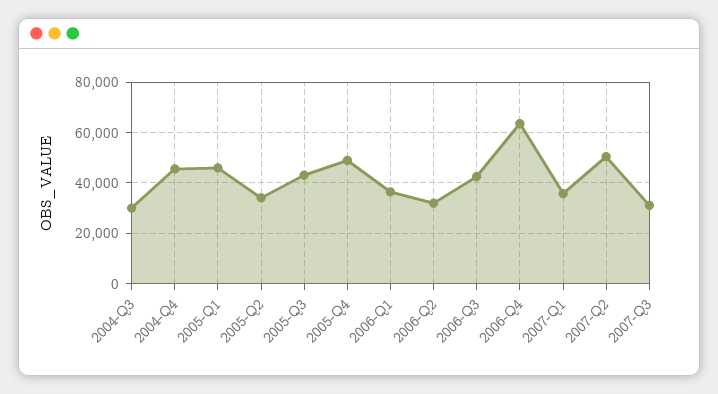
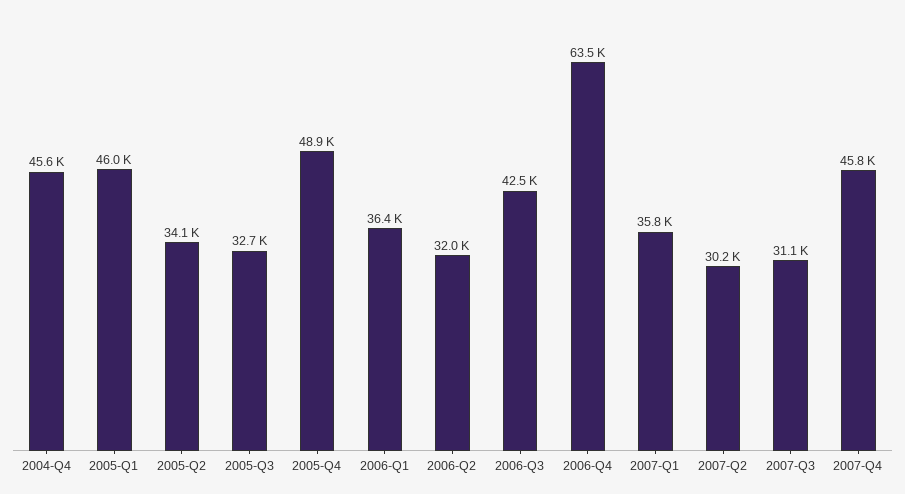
2004-Q3: 30000 -> none
2005-Q3: 42500 -> 32700
2007-Q2: 50000 -> 30200
2007-Q4: none -> 45800

